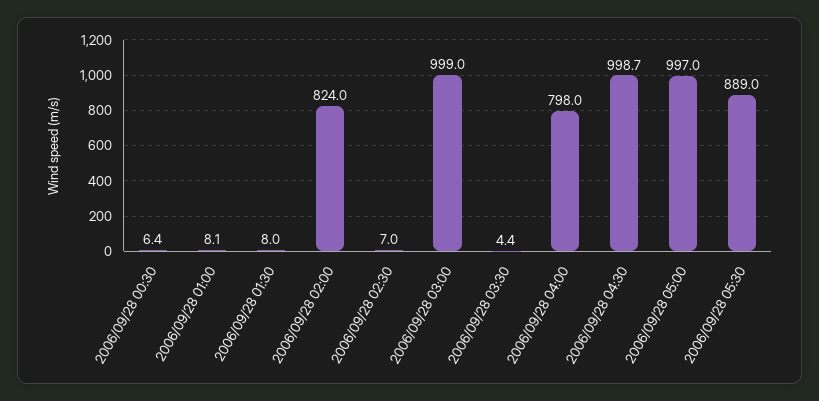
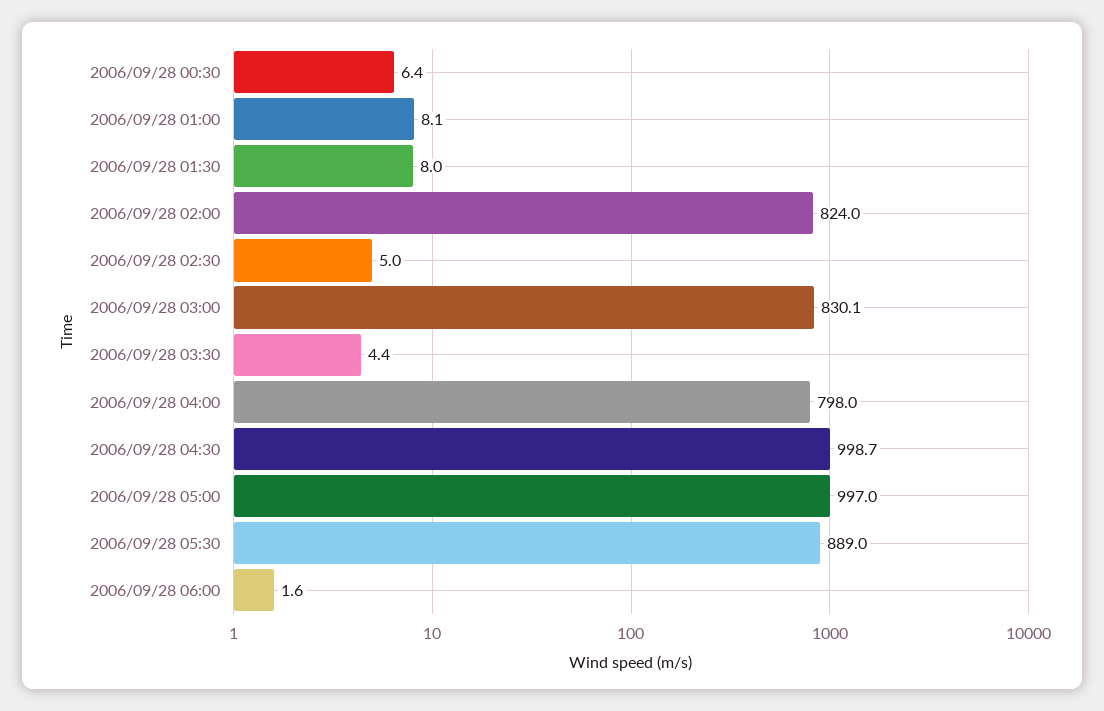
2006/09/28 02:30: 7 -> 5
2006/09/28 03:00: 999 -> 830.1
2006/09/28 06:00: none -> 1.6

